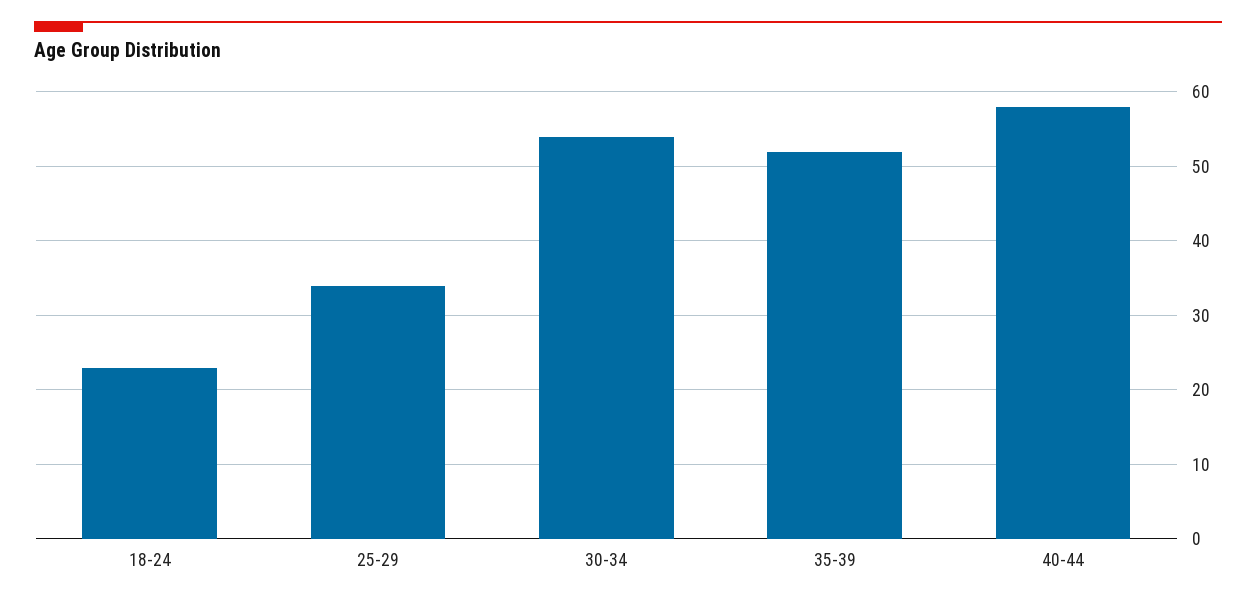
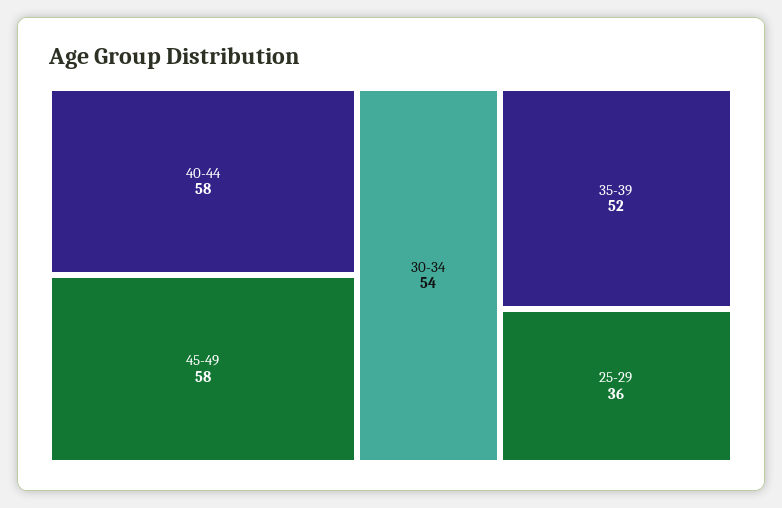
18-24: 23 -> none
25-29: 34 -> 36
45-49: none -> 58

